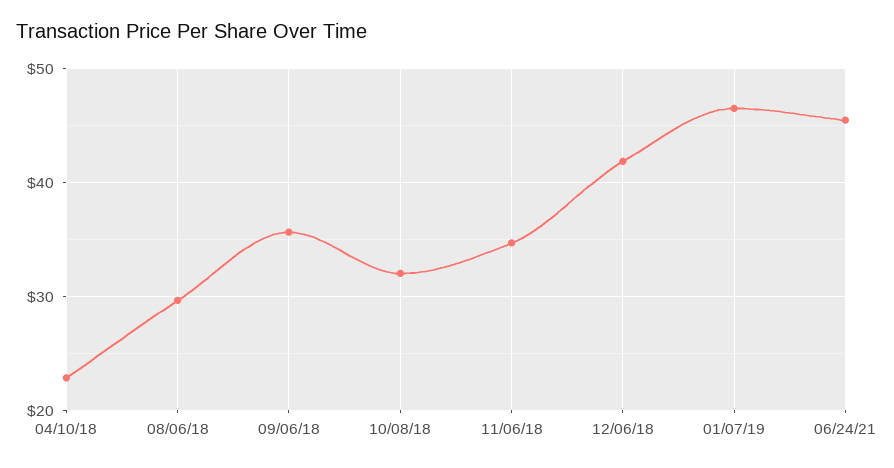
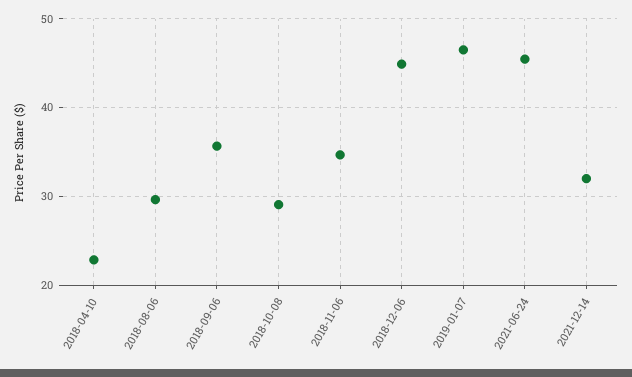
10/08/18: 32 -> 29
12/06/18: 42 -> 45
2021-12-14: none -> 32

